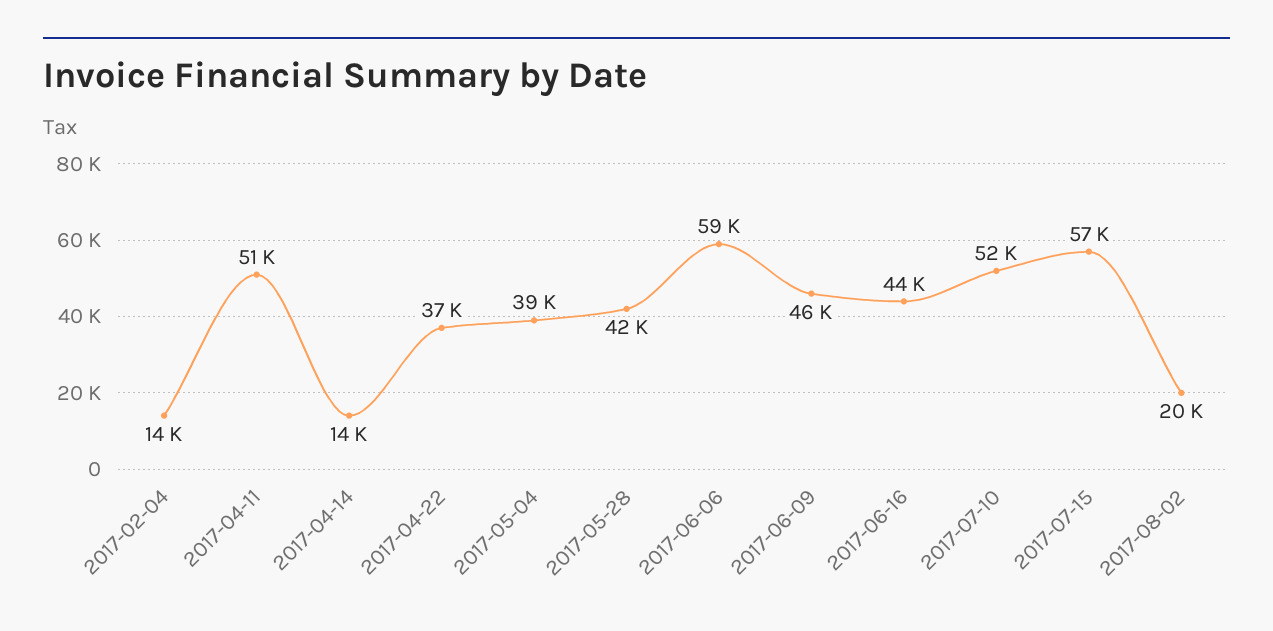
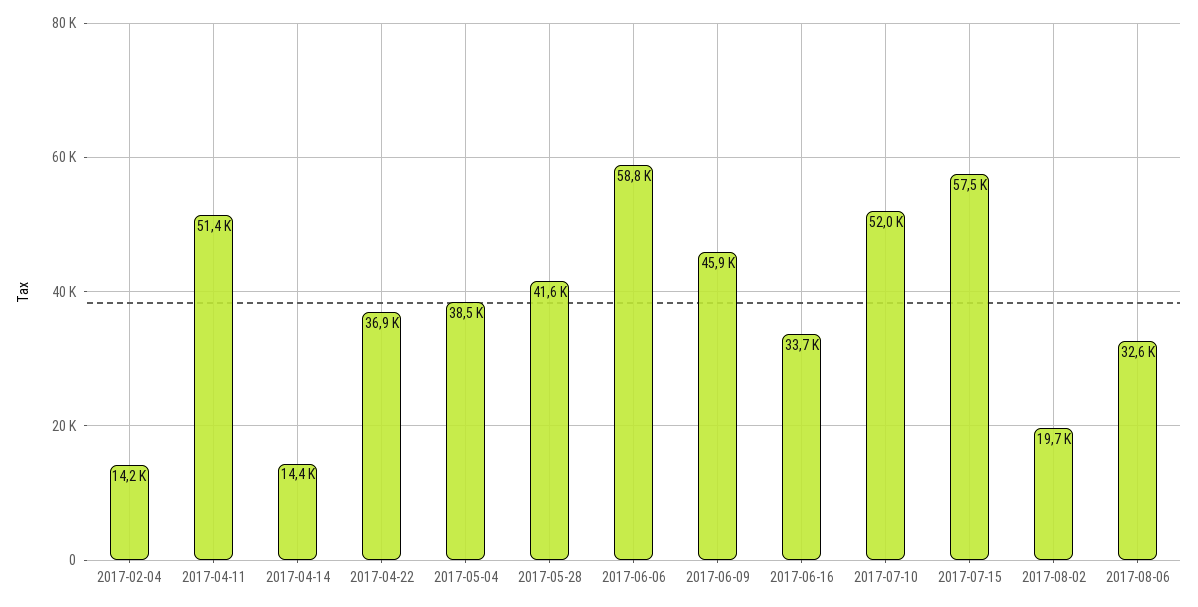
2017-06-16: 44000 -> 33700
2017-08-06: none -> 32600

